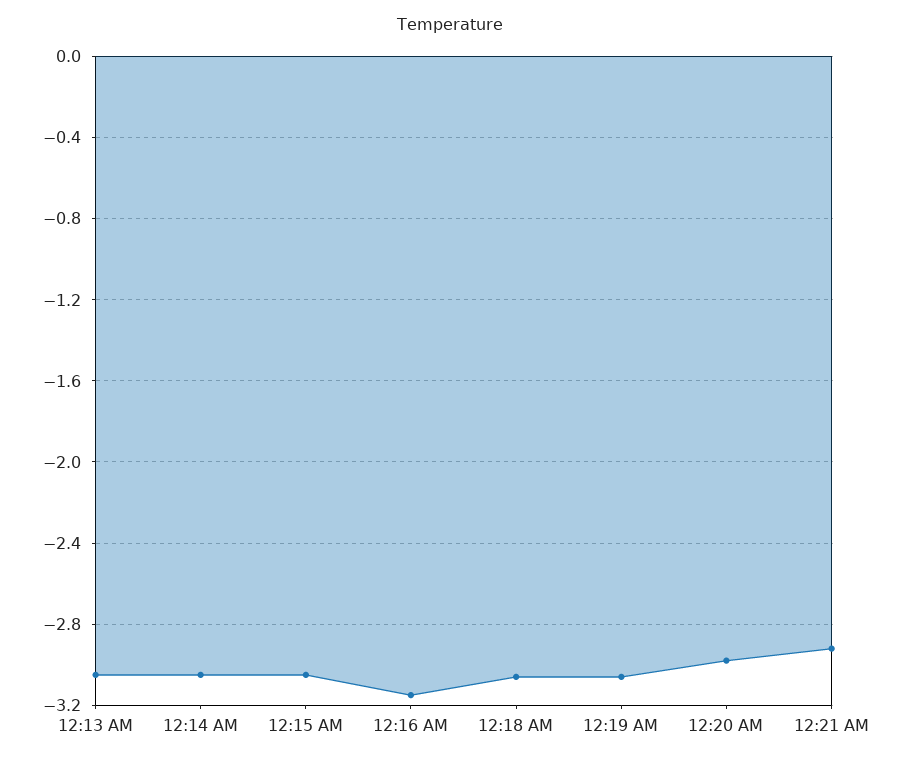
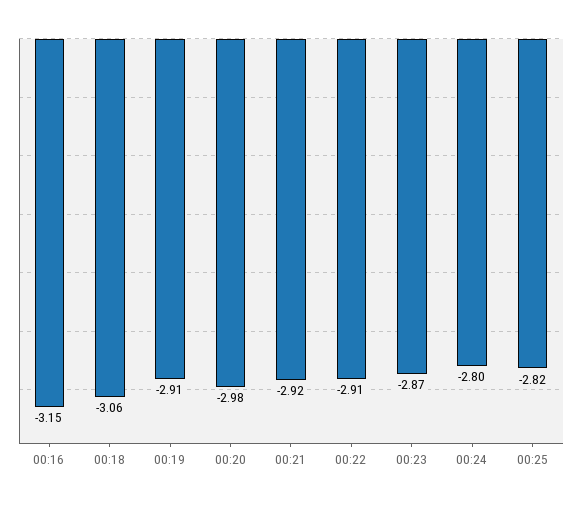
12:13 AM: -3.05 -> none
12:14 AM: -3.05 -> none
12:15 AM: -3.05 -> none
12:19 AM: -3.05 -> -2.91
00:22: none -> -2.91
00:23: none -> -2.87
00:24: none -> -2.8
00:25: none -> -2.82

